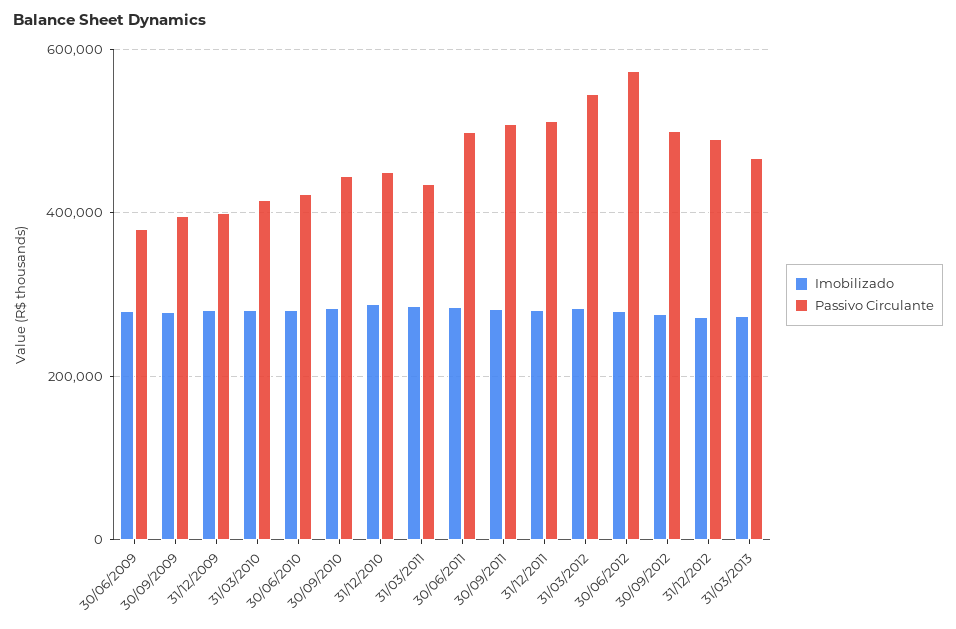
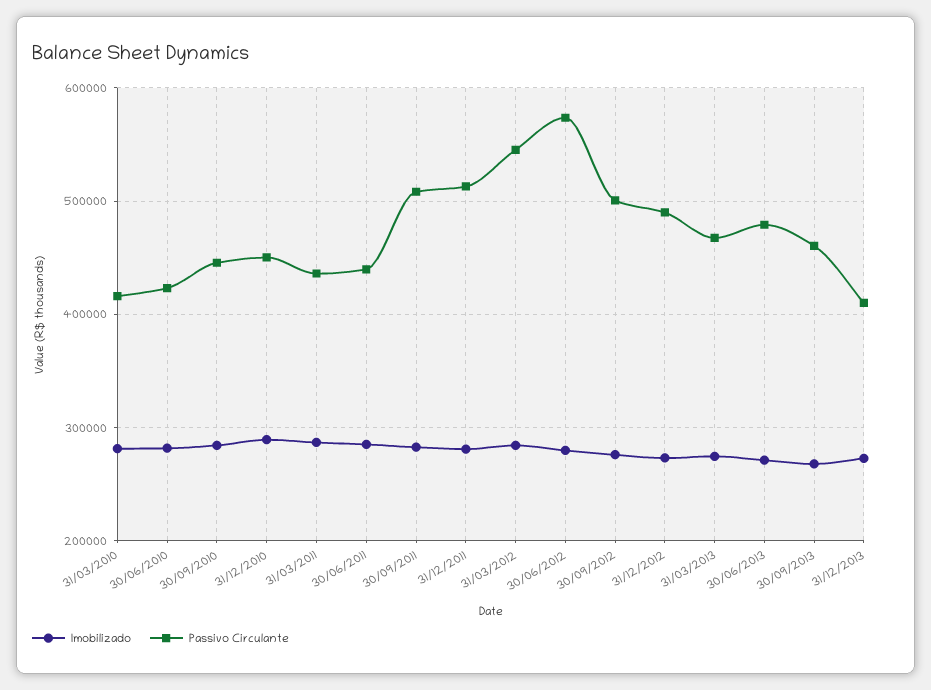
Imobilizado, 30/06/2009: 280000 -> none
Passivo Circulante, 30/06/2009: 380000 -> none
Imobilizado, 30/09/2009: 280000 -> none
Passivo Circulante, 30/09/2009: 400000 -> none
Imobilizado, 31/12/2009: 280000 -> none
Passivo Circulante, 31/12/2009: 400000 -> none
Passivo Circulante, 30/06/2011: 500000 -> 440000
Imobilizado, 30/06/2013: none -> 270000
Passivo Circulante, 30/06/2013: none -> 480000
Imobilizado, 30/09/2013: none -> 270000
Passivo Circulante, 30/09/2013: none -> 460000
Imobilizado, 31/12/2013: none -> 270000
Passivo Circulante, 31/12/2013: none -> 410000

